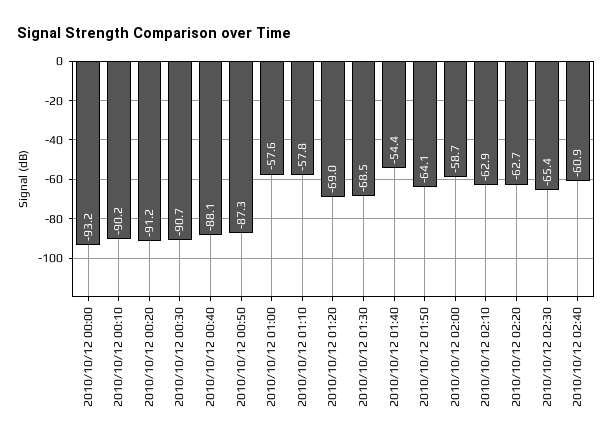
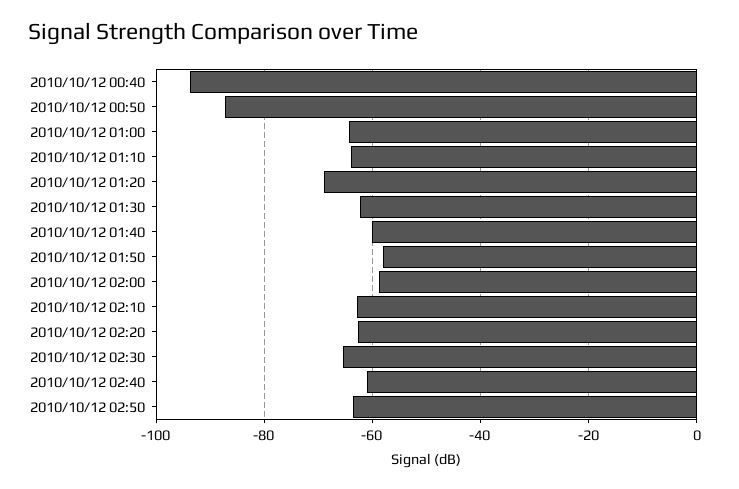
2010/10/12 00:00: -93.2 -> none
2010/10/12 00:10: -90.2 -> none
2010/10/12 00:20: -91.2 -> none
2010/10/12 00:30: -90.7 -> none
2010/10/12 00:40: -88.1 -> -94
2010/10/12 01:00: -57.6 -> -64
2010/10/12 01:10: -57.8 -> -64
2010/10/12 01:30: -68.5 -> -62
2010/10/12 01:40: -54.4 -> -60
2010/10/12 01:50: -64.1 -> -58
2010/10/12 02:50: none -> -64

